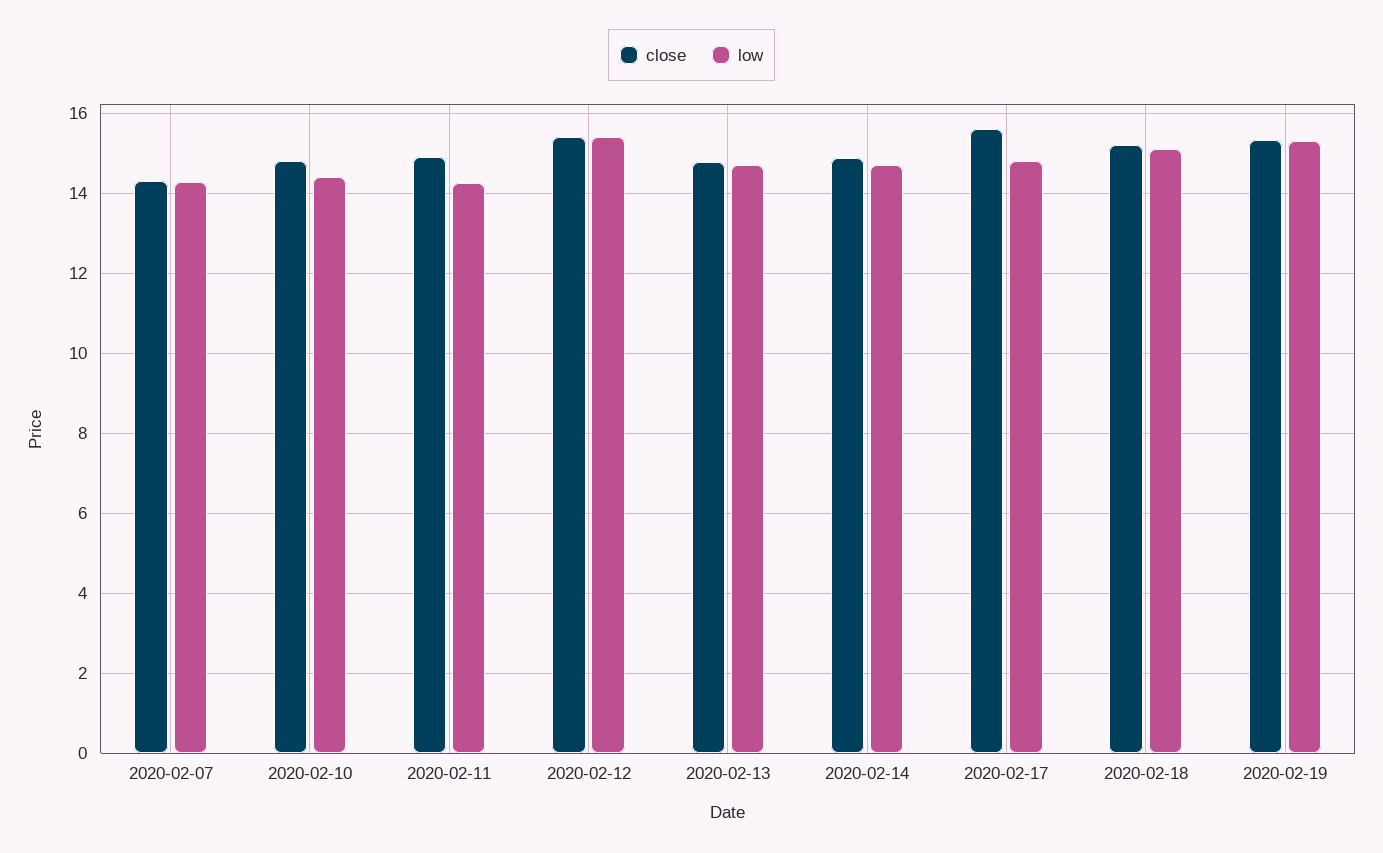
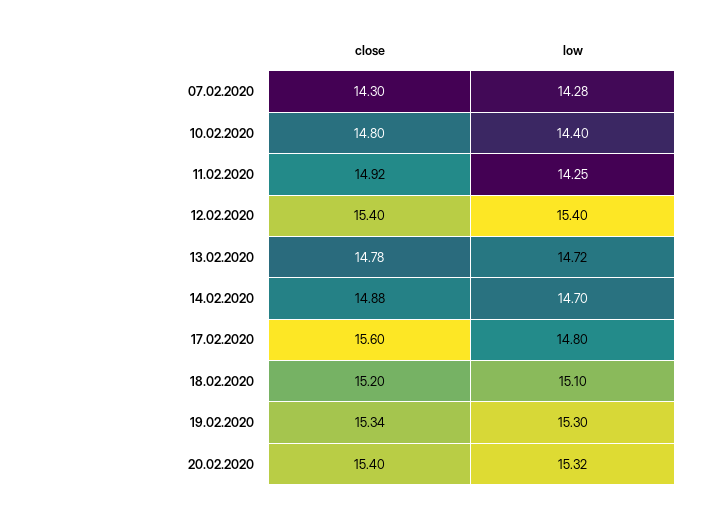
close, 20.02.2020: none -> 15.4
low, 20.02.2020: none -> 15.32

